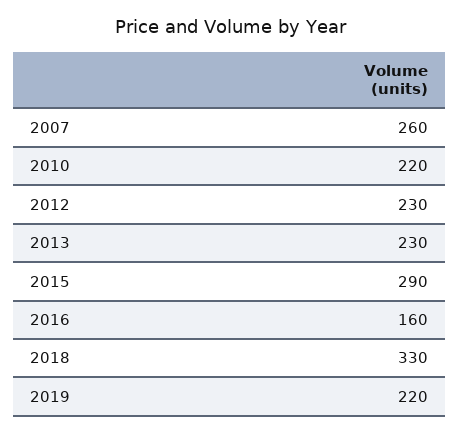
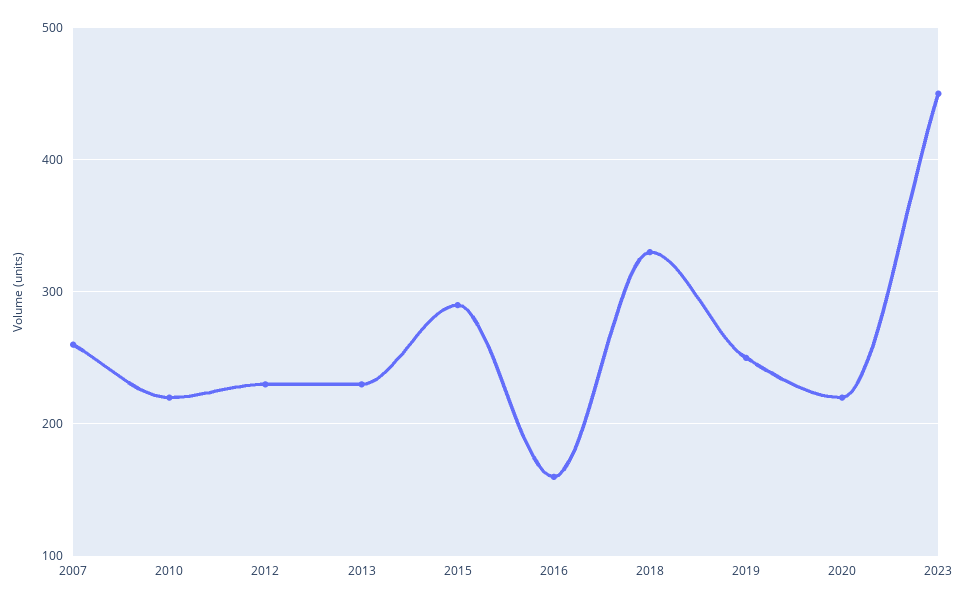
2019: 220 -> 250
2020: none -> 220
2023: none -> 450

